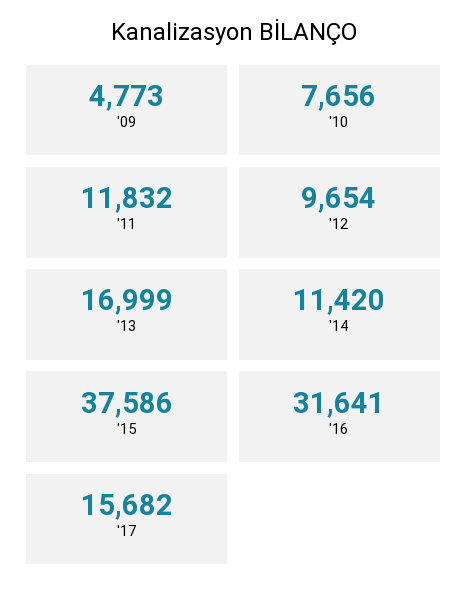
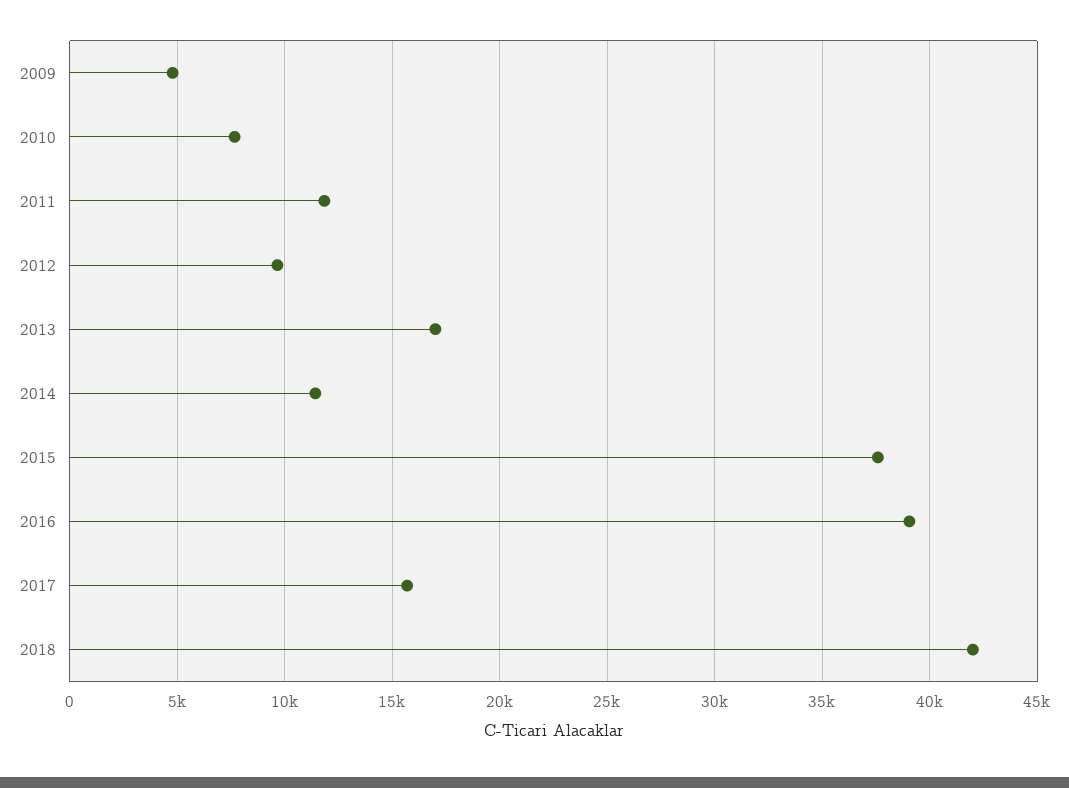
'16: 31641 -> 39000
2018: none -> 42000

